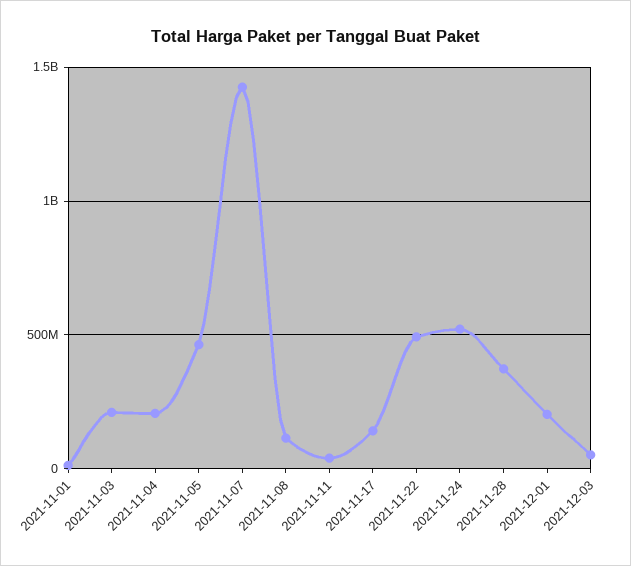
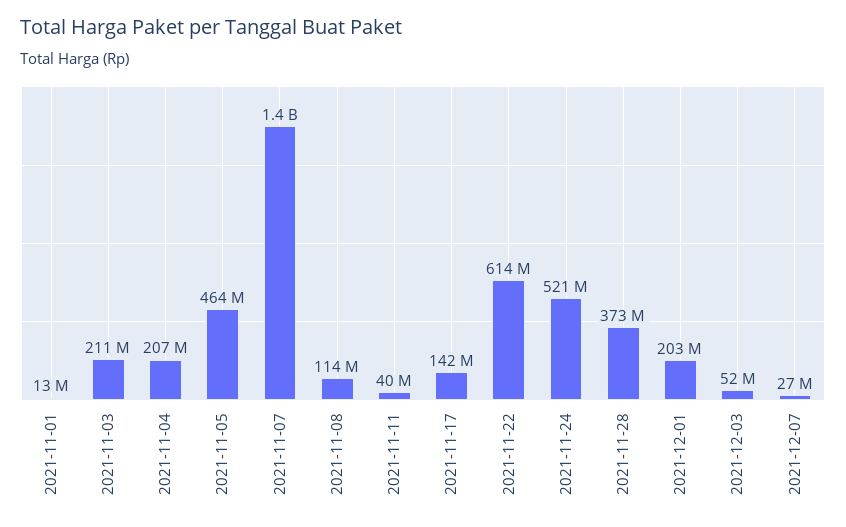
2021-11-22: 500000000 -> 614000000
2021-12-07: none -> 27000000

